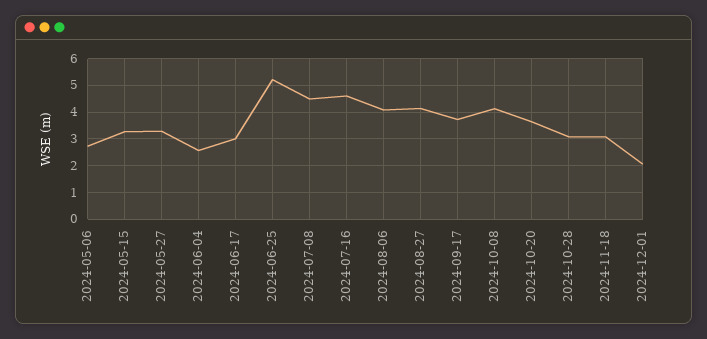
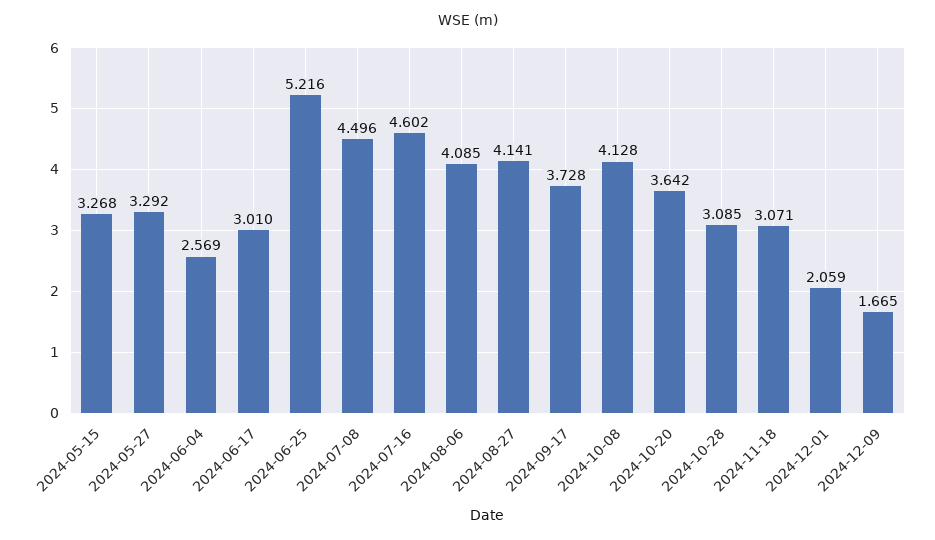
2024-05-06: 2.75 -> none
2024-12-09: none -> 1.665

